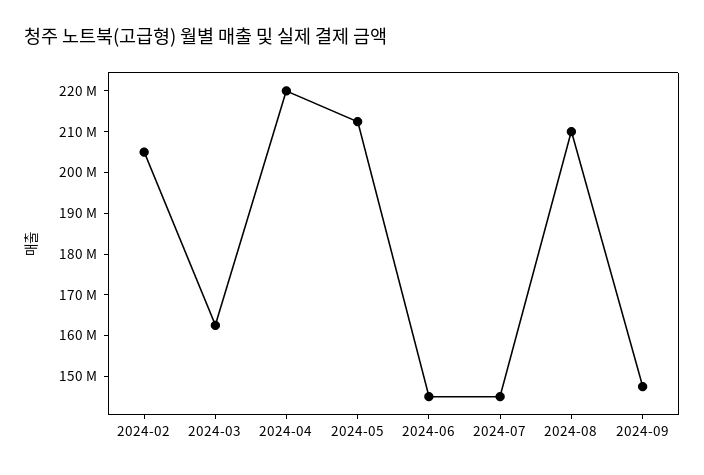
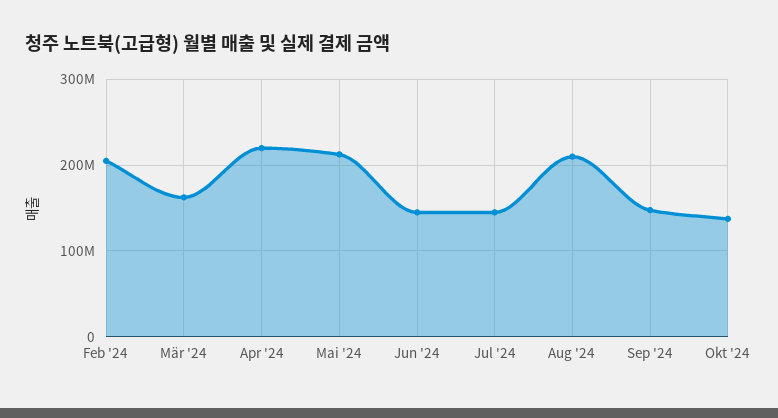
Okt '24: none -> 140000000

